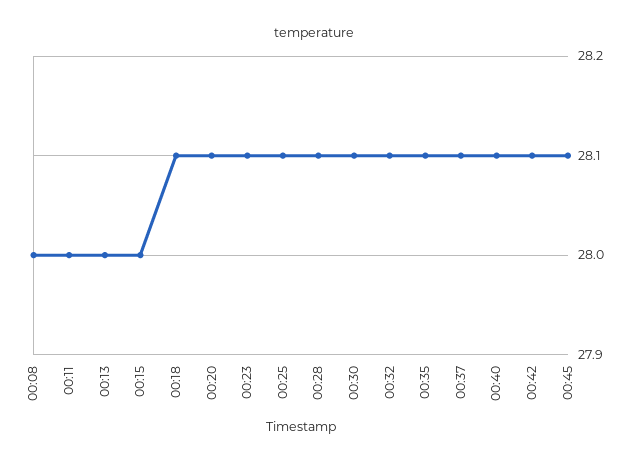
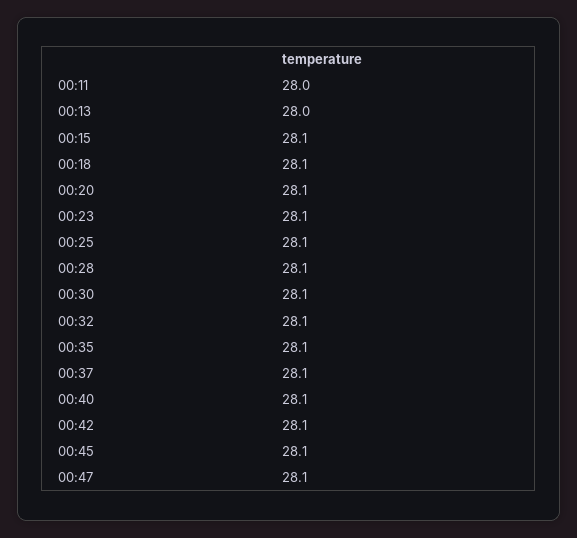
00:08: 28 -> none
00:15: 28 -> 28.1
00:47: none -> 28.1

